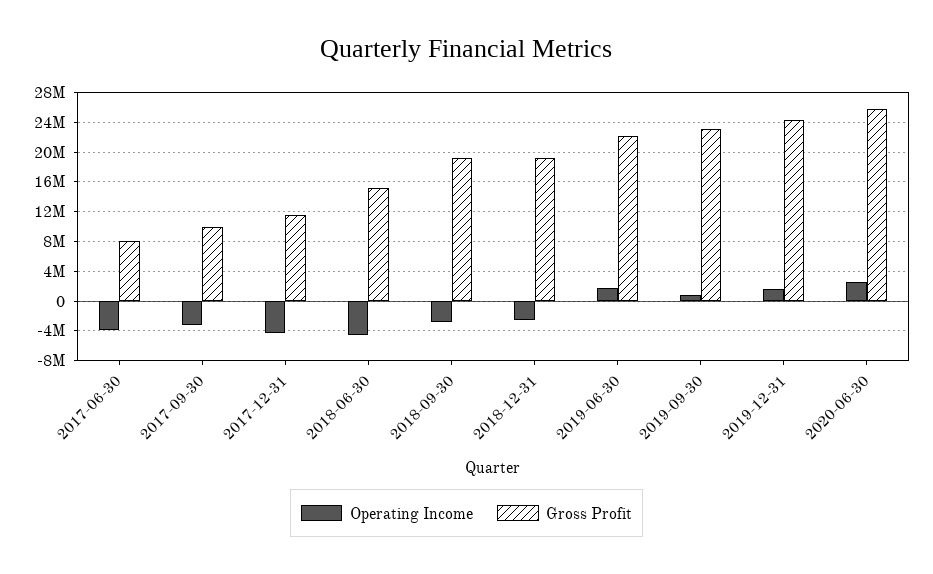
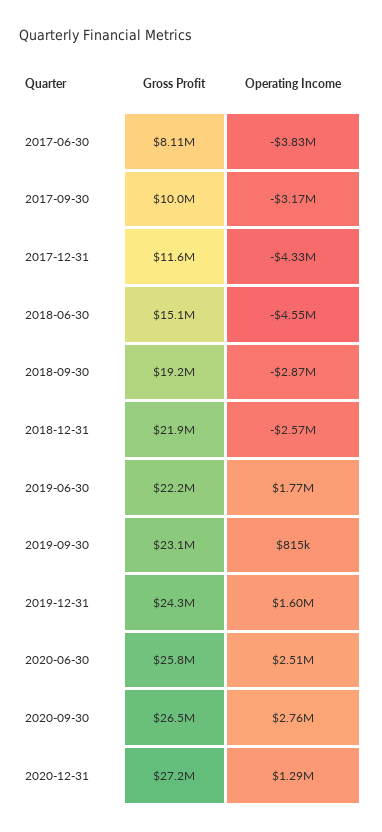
Gross Profit, 2018-12-31: 19000000 -> 21900000
Gross Profit, 2020-09-30: none -> 26500000
Operating Income, 2020-09-30: none -> 2760000
Gross Profit, 2020-12-31: none -> 27200000
Operating Income, 2020-12-31: none -> 1290000

